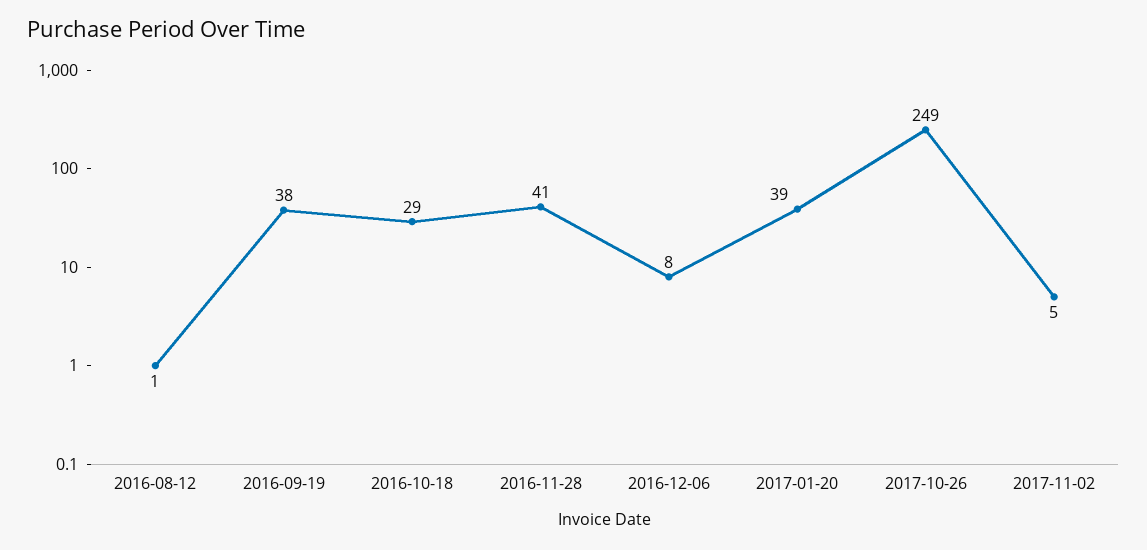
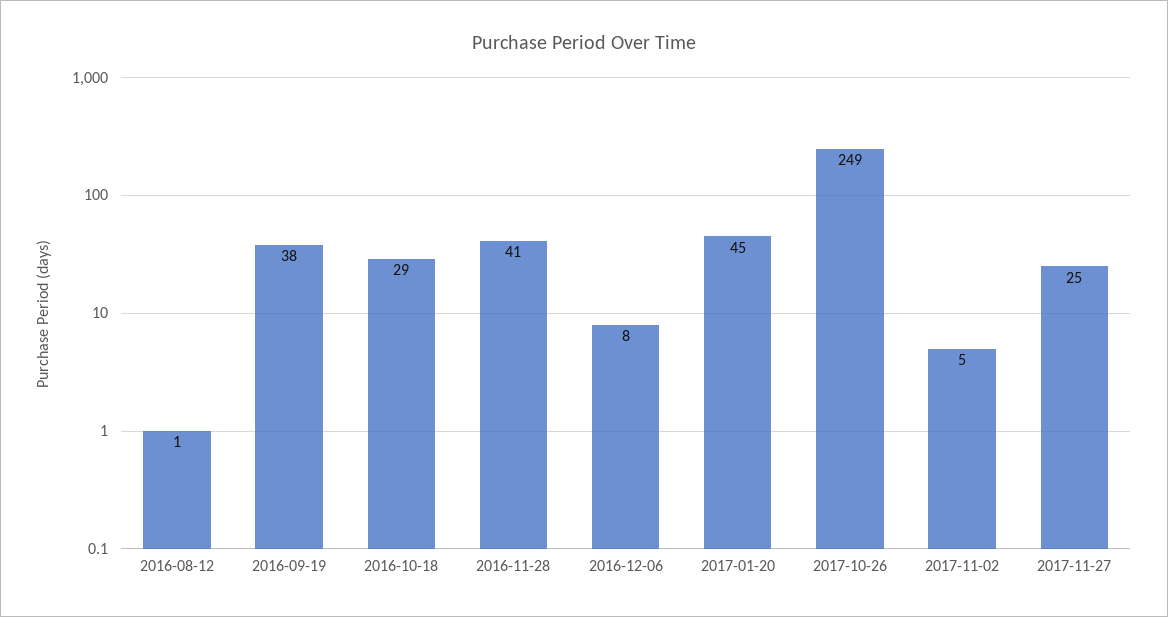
2017-01-20: 39 -> 45
2017-11-27: none -> 25

